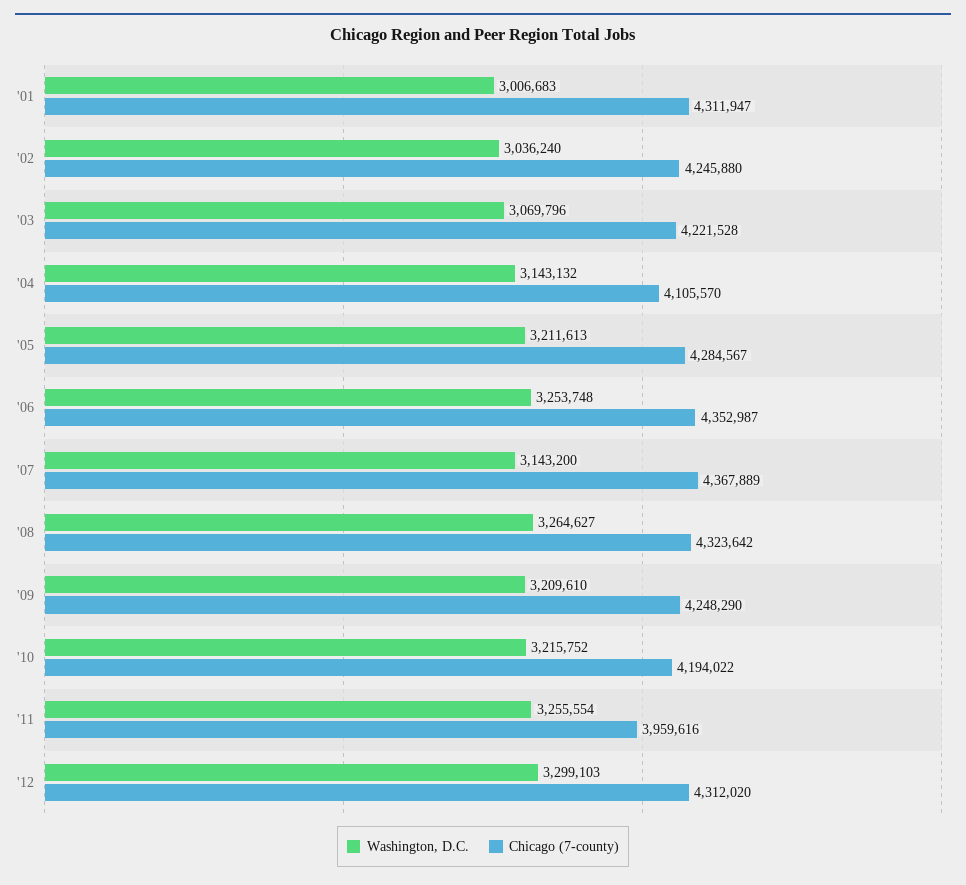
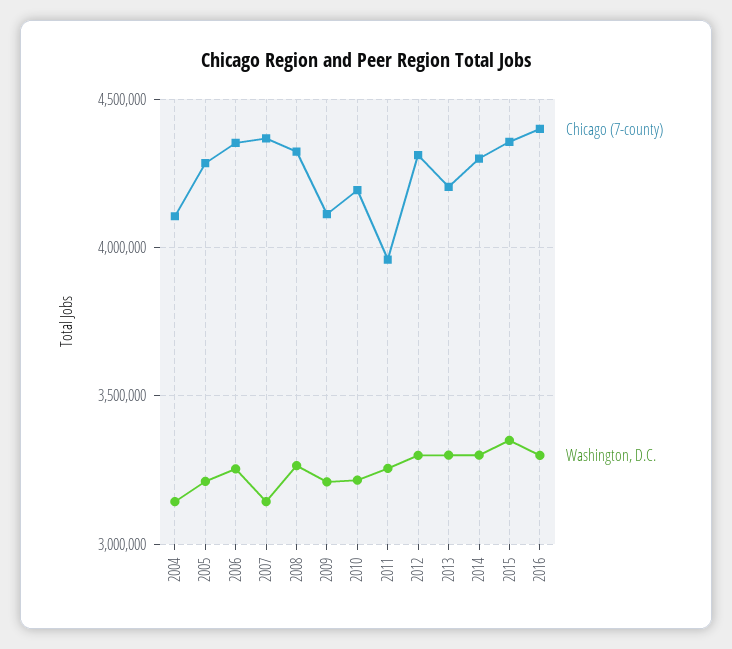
Washington, D.C., '01: 3006683 -> none
Chicago (7-county), '01: 4311947 -> none
Washington, D.C., '02: 3036240 -> none
Chicago (7-county), '02: 4245880 -> none
Washington, D.C., '03: 3069796 -> none
Chicago (7-county), '03: 4221528 -> none
Chicago (7-county), '09: 4248290 -> 4100000
Chicago (7-county), 2013: none -> 4200000
Washington, D.C., 2013: none -> 3300000
Chicago (7-county), 2014: none -> 4300000
Washington, D.C., 2014: none -> 3300000
Chicago (7-county), 2015: none -> 4350000
Washington, D.C., 2015: none -> 3350000
Chicago (7-county), 2016: none -> 4400000
Washington, D.C., 2016: none -> 3300000

